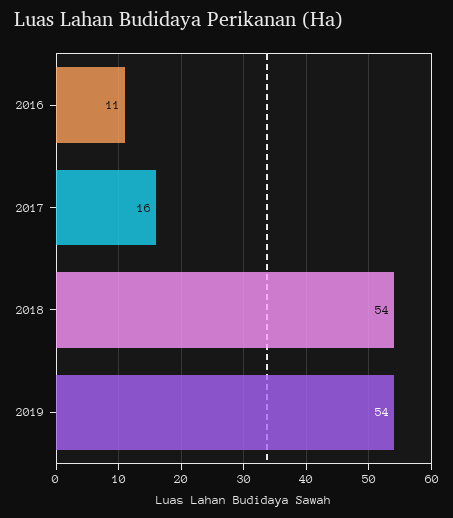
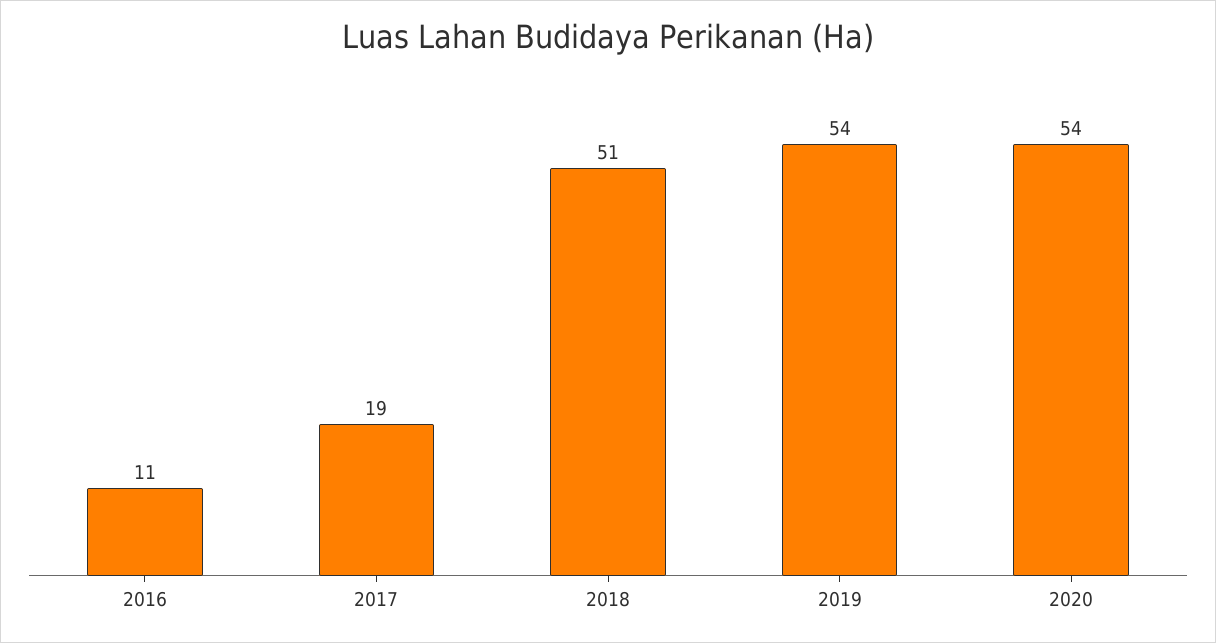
2017: 16 -> 19
2018: 54 -> 51
2020: none -> 54

